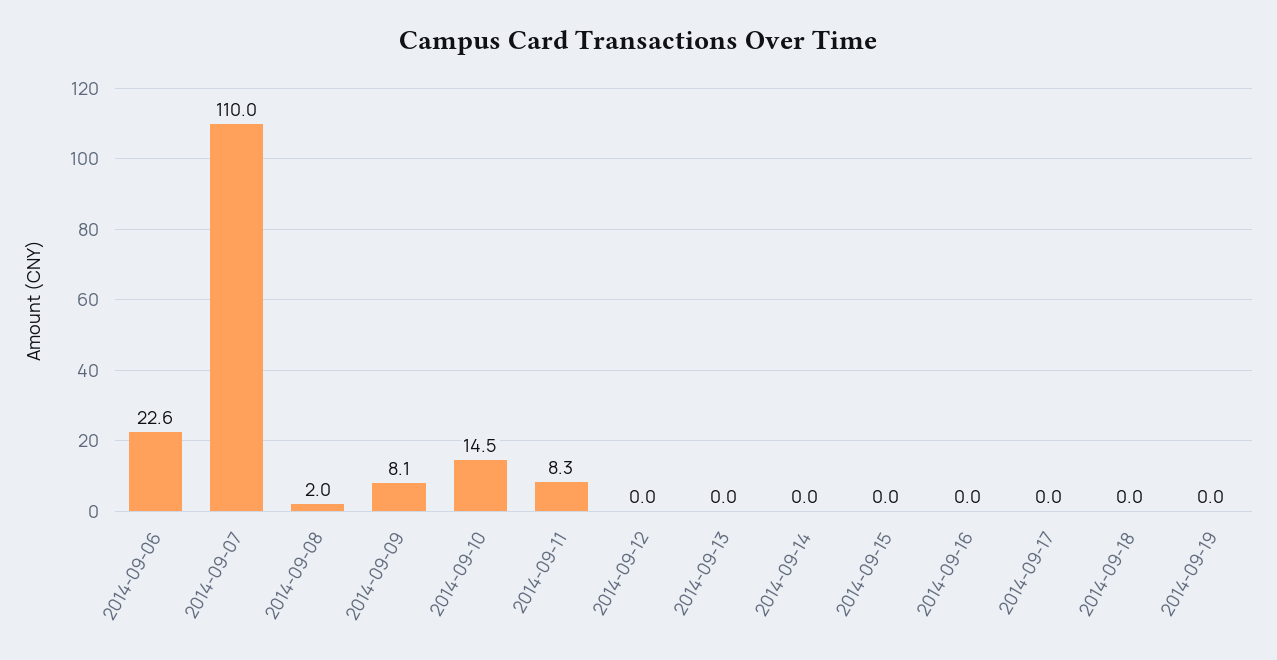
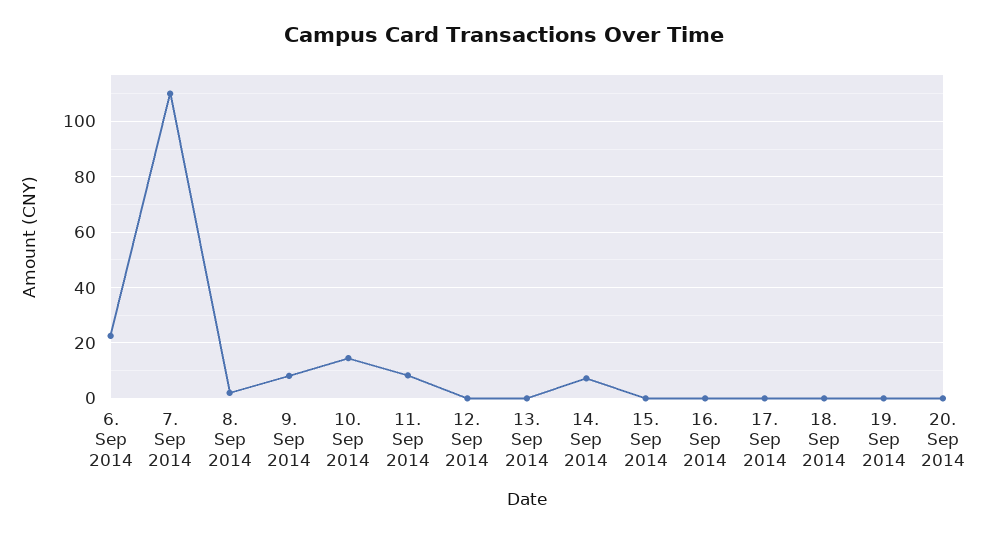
2014-09-14: 0 -> 7.5
20. Sep 2014: none -> 0

